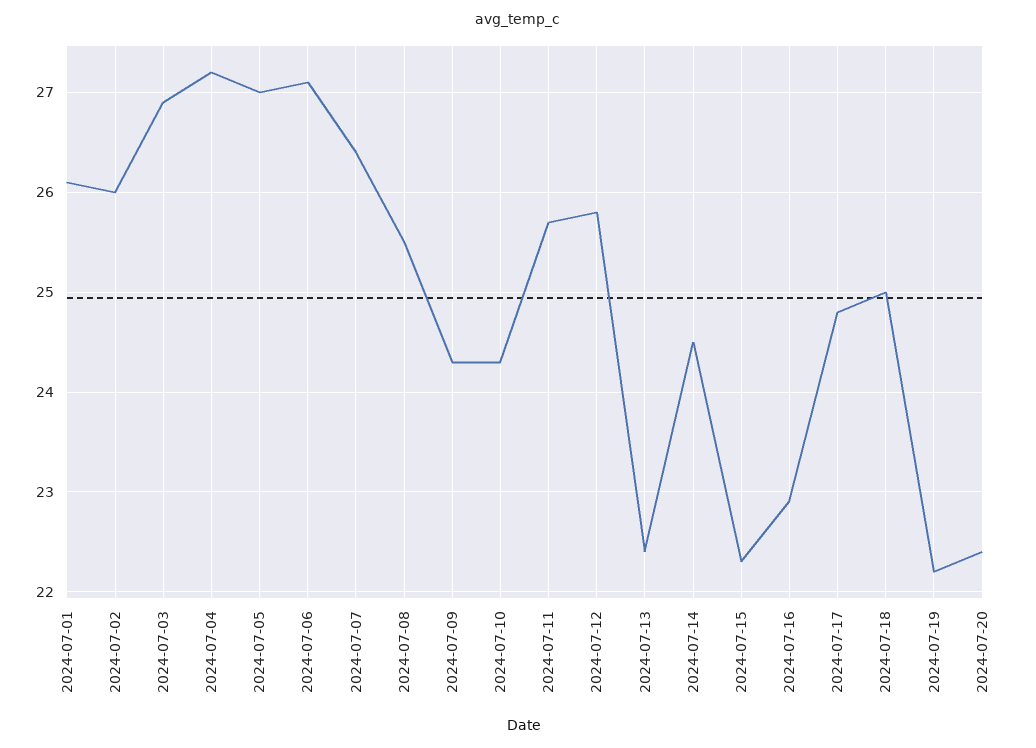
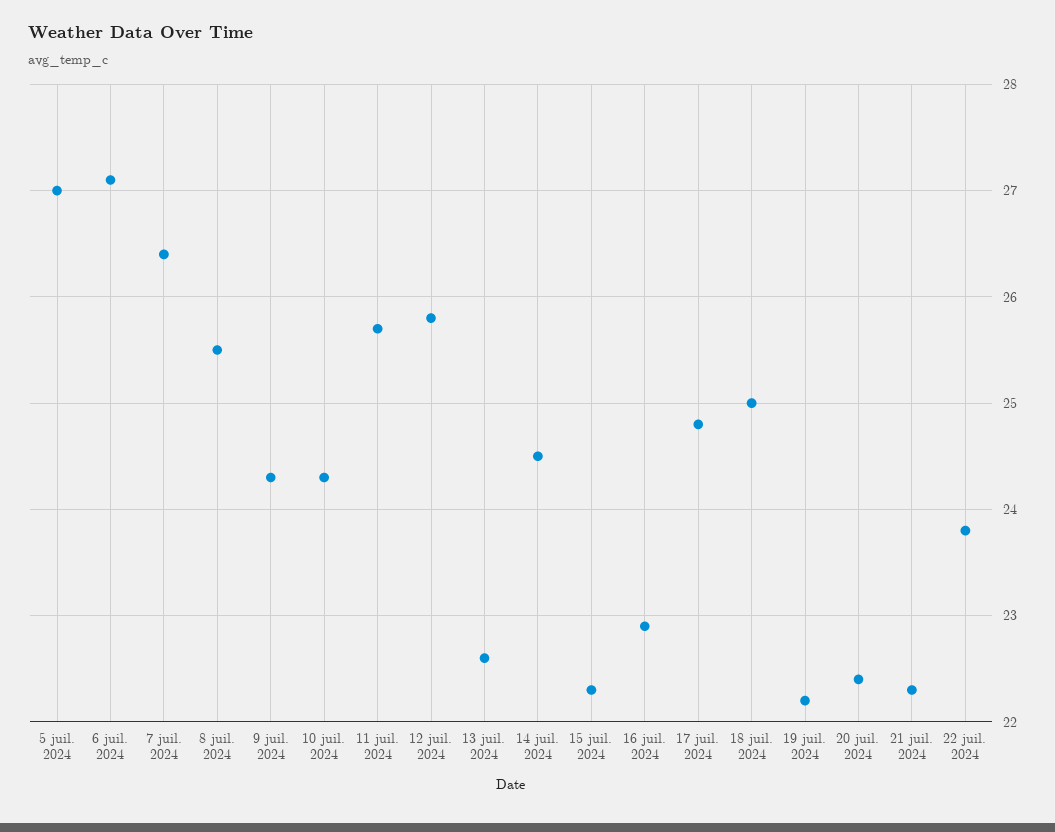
2024-07-01: 26.1 -> none
2024-07-02: 26 -> none
2024-07-03: 26.9 -> none
2024-07-04: 27.2 -> none
2024-07-13: 22.4 -> 22.6
21 juil. 2024: none -> 22.3
22 juil. 2024: none -> 23.8

